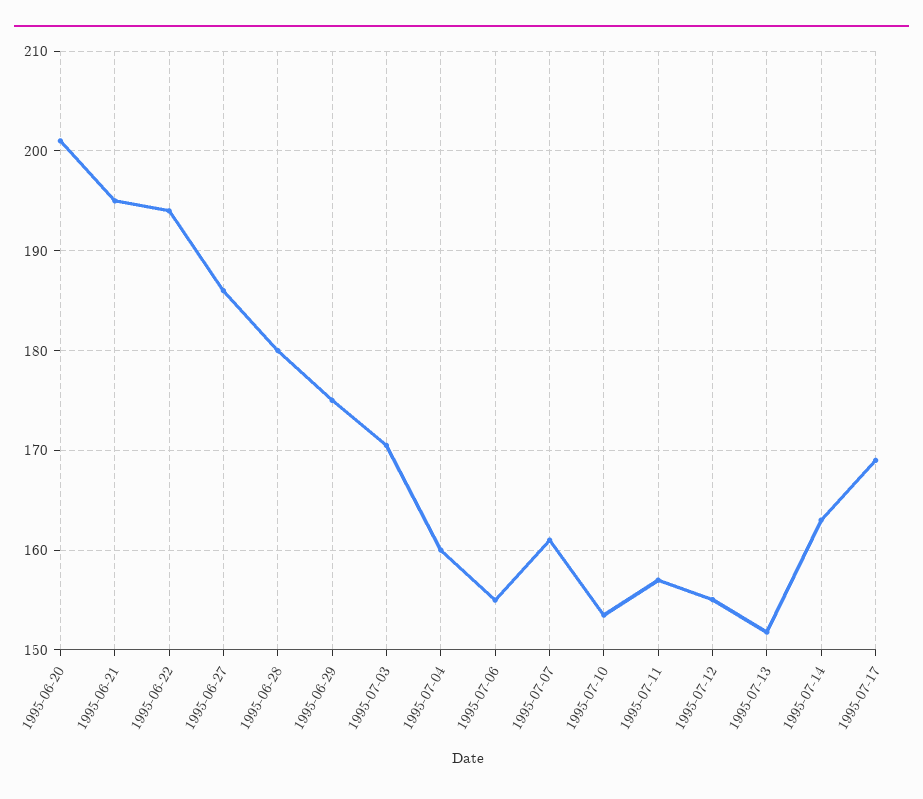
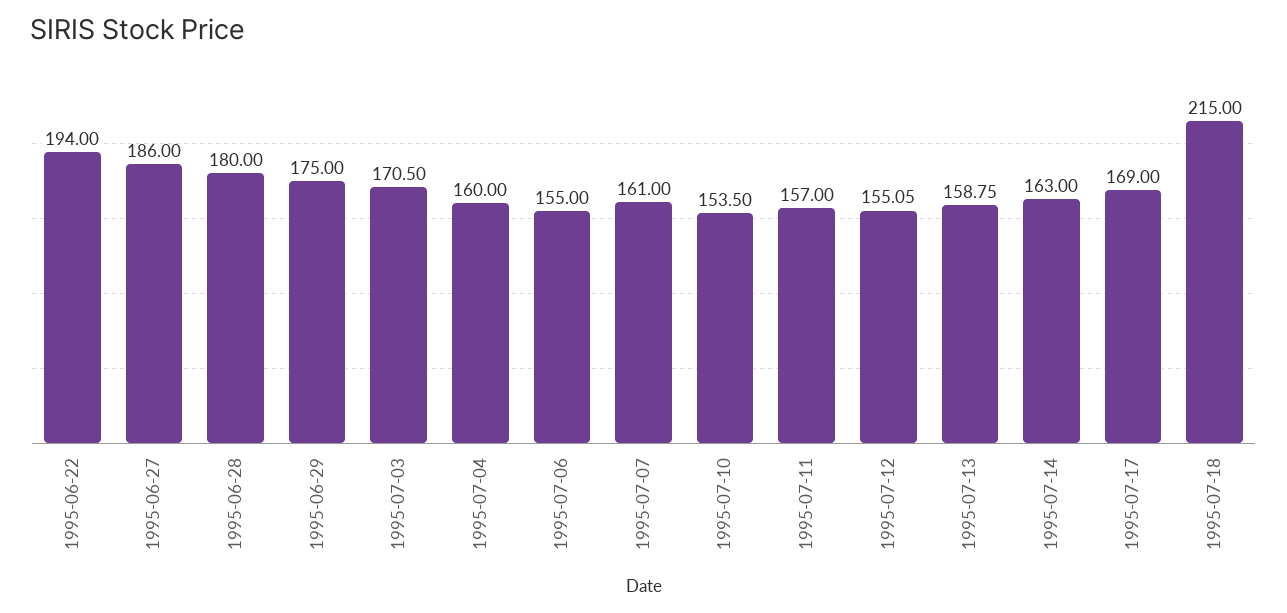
1995-06-20: 201 -> none
1995-06-21: 195 -> none
1995-07-13: 152 -> 158.75
1995-07-18: none -> 215

